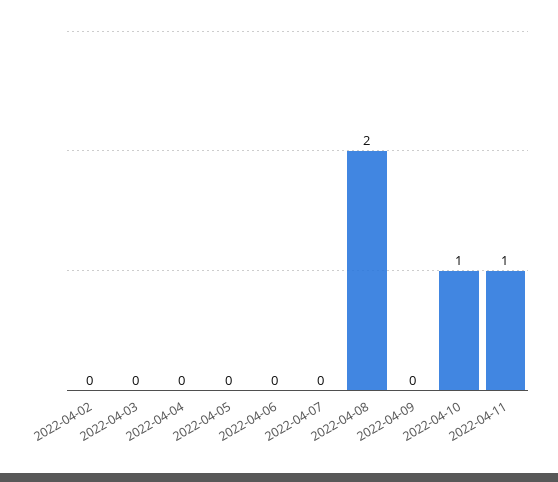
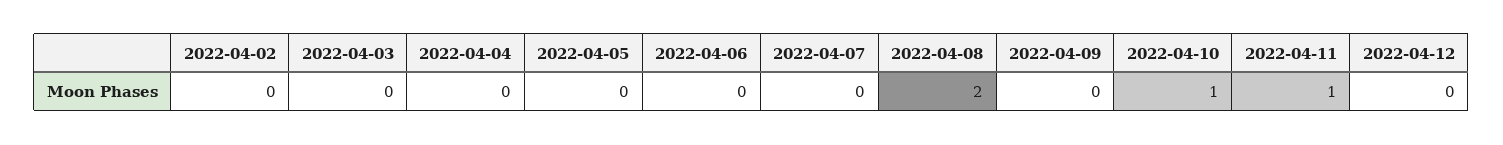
2022-04-12: none -> 0

